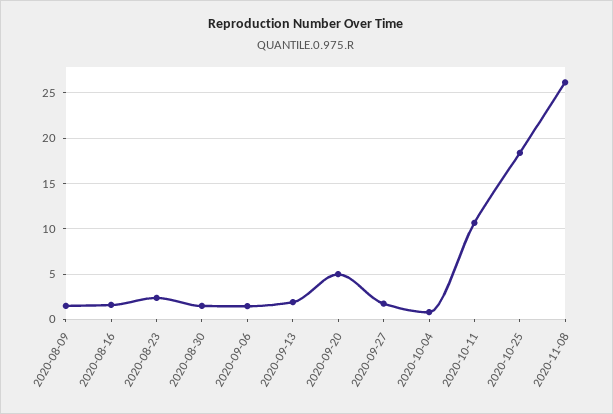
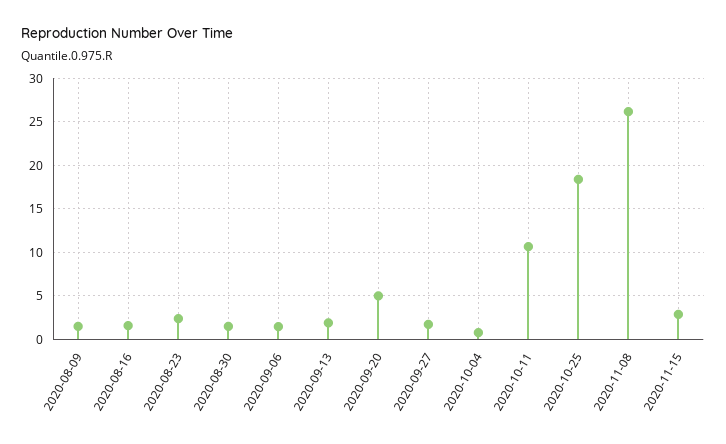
2020-11-15: none -> 3

